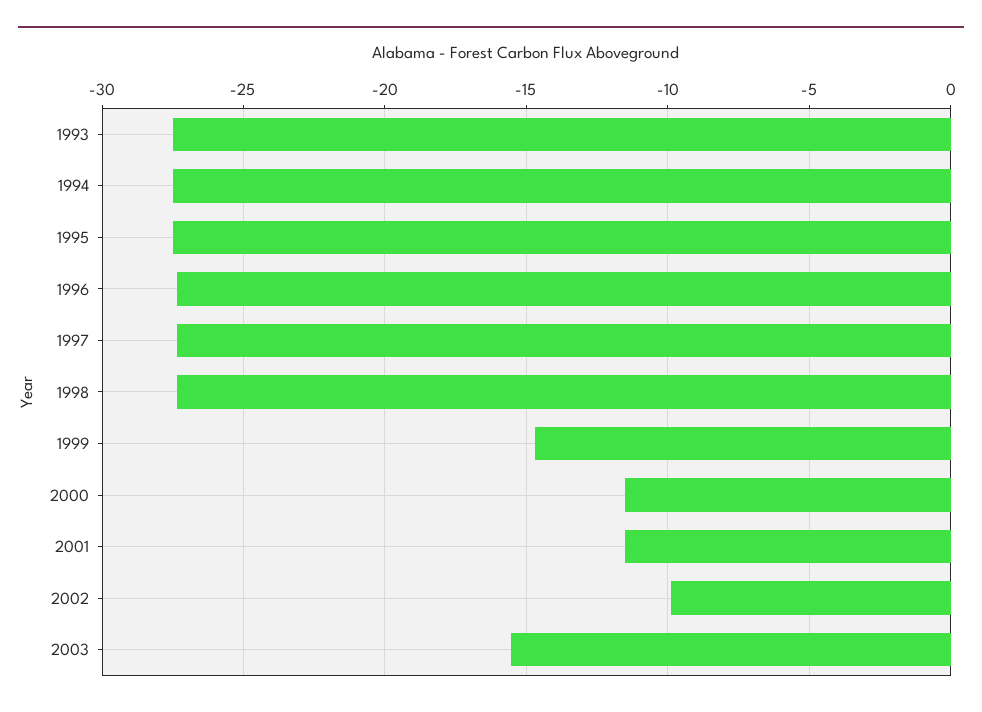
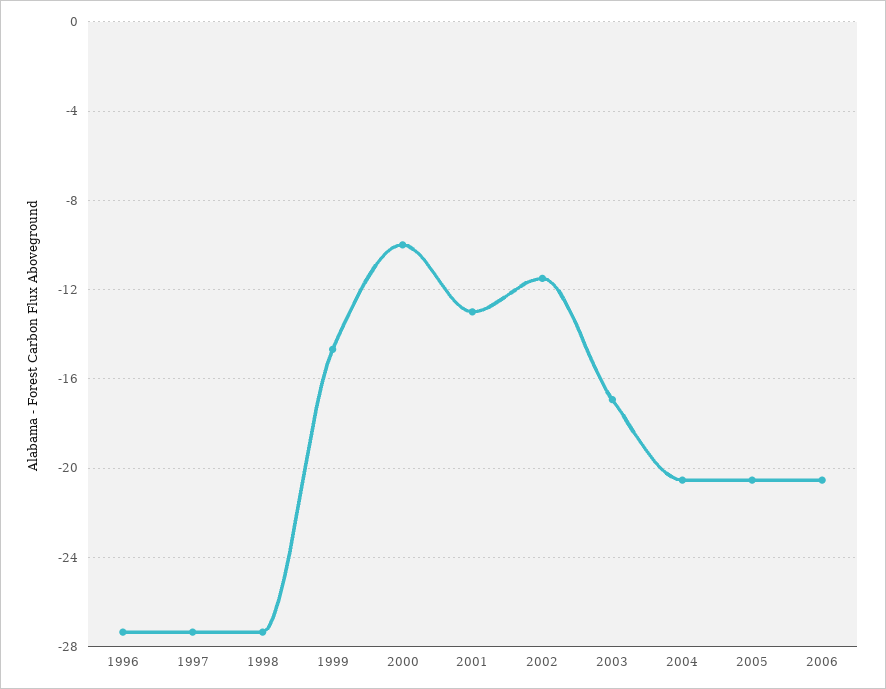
1993: -27.5 -> none
1994: -27.5 -> none
1995: -27.5 -> none
2000: -11.5 -> -10
2001: -11.5 -> -13
2002: -10 -> -11.5
2003: -15.5 -> -17
2004: none -> -20.5
2005: none -> -20.5
2006: none -> -20.5

